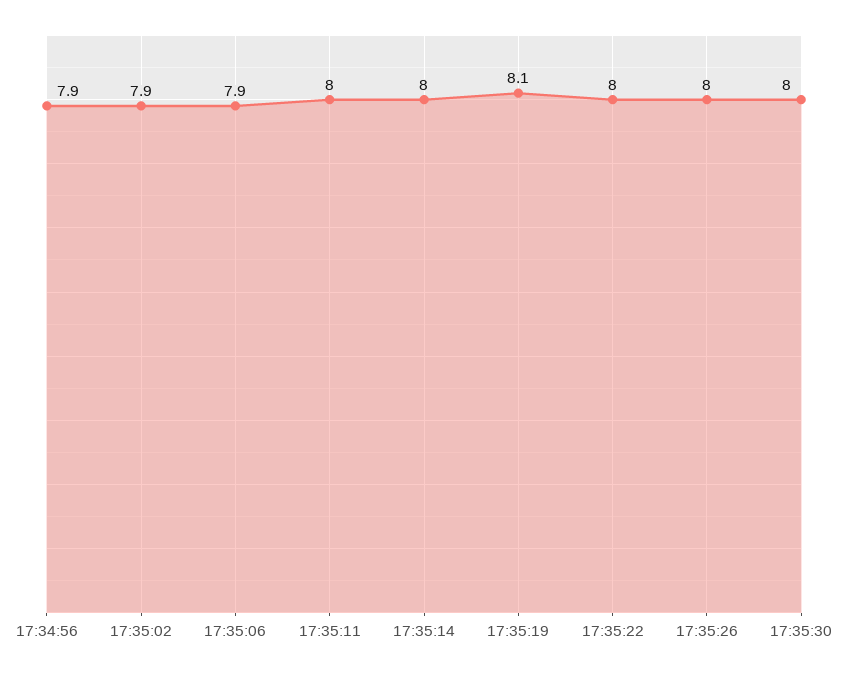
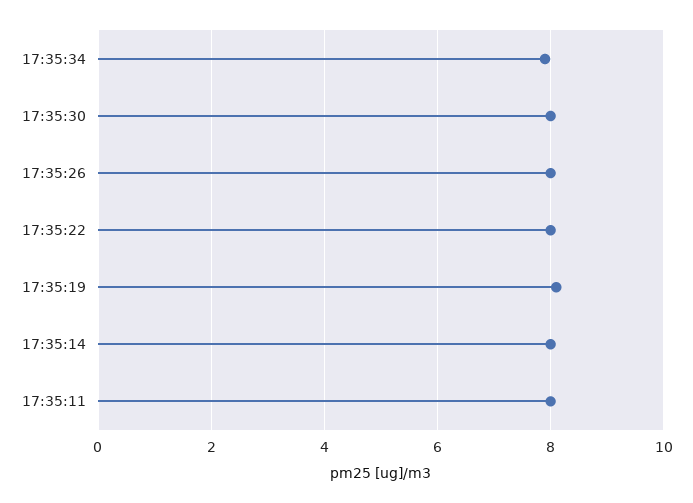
17:34:56: 7.9 -> none
17:35:02: 7.9 -> none
17:35:06: 7.9 -> none
17:35:34: none -> 8

